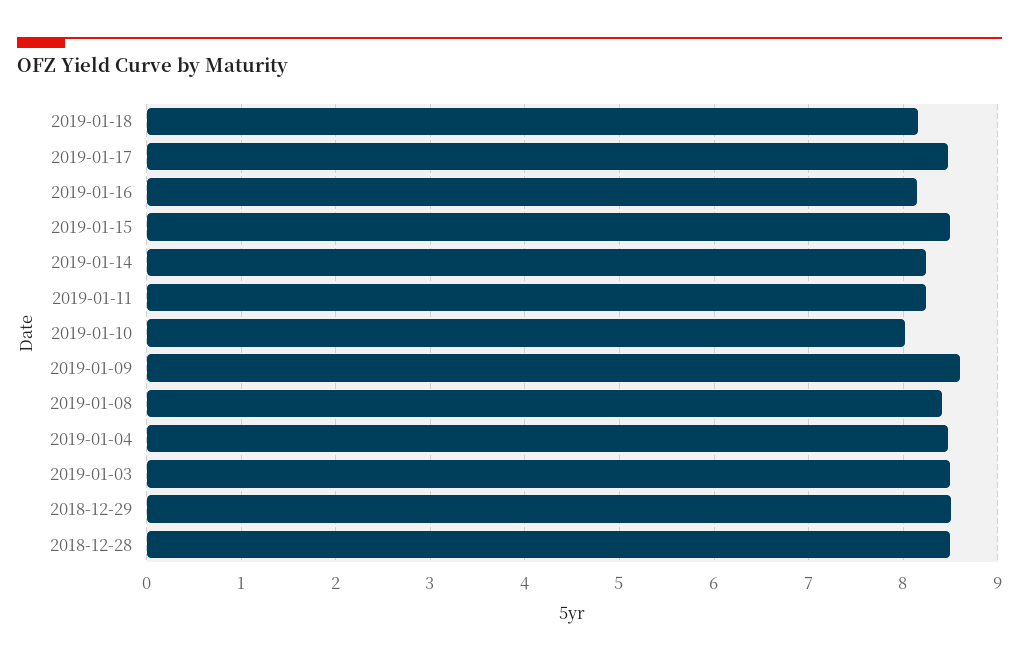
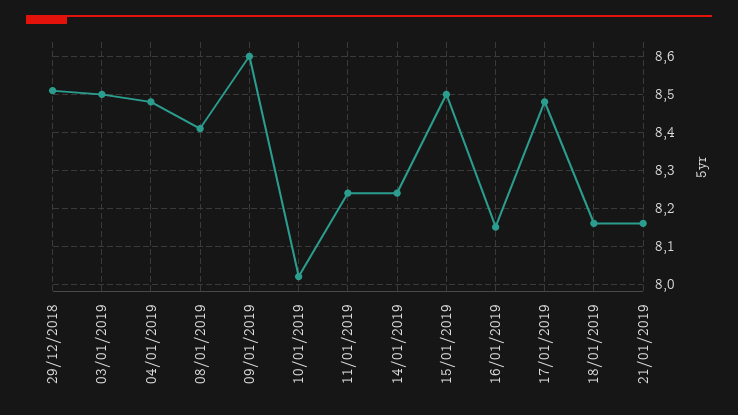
2018-12-28: 8.5 -> none
21/01/2019: none -> 8.15

